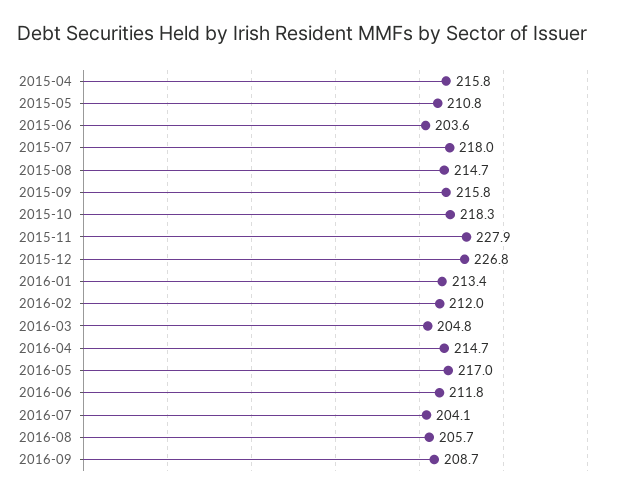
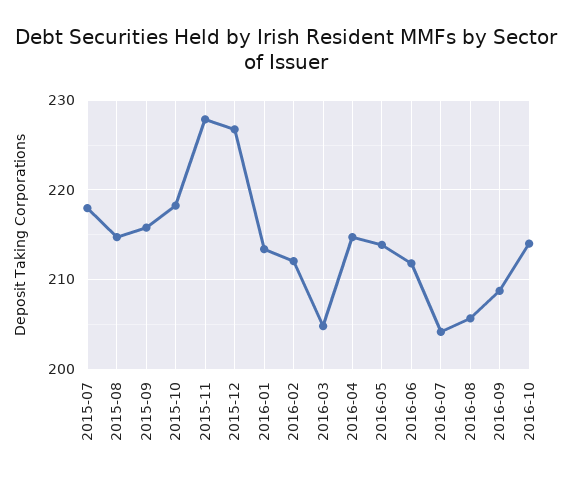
2015-04: 215.8 -> none
2015-05: 210.8 -> none
2015-06: 203.6 -> none
2016-05: 217 -> 214
2016-10: none -> 214

